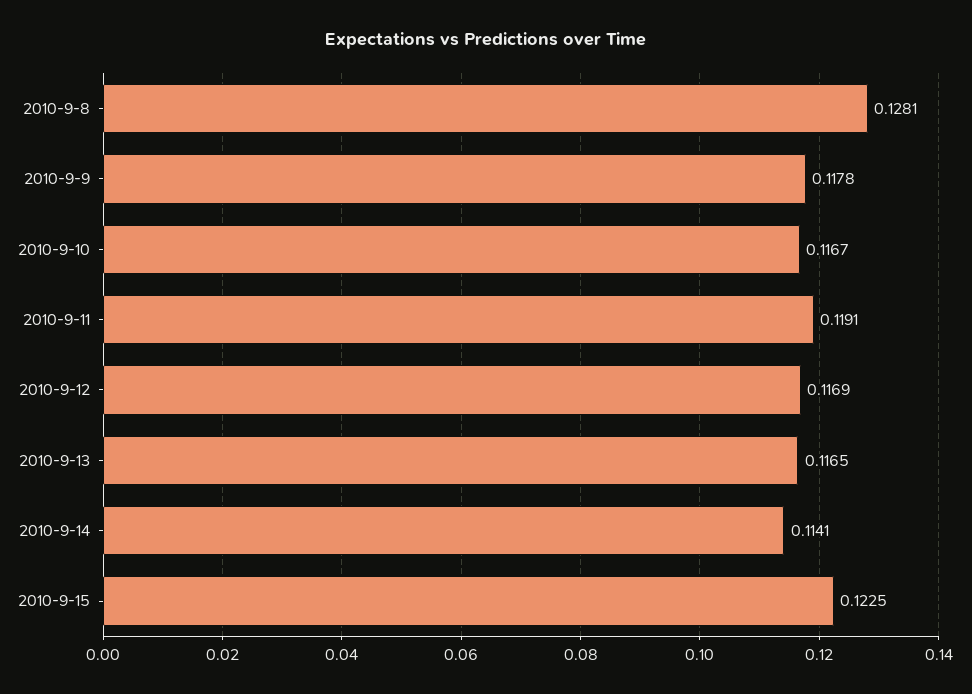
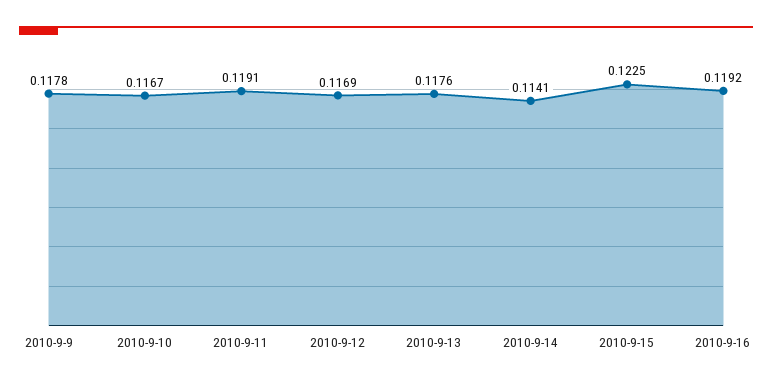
2010-9-8: 0.1281 -> none
2010-9-13: 0.1165 -> 0.1176
2010-9-16: none -> 0.1192

